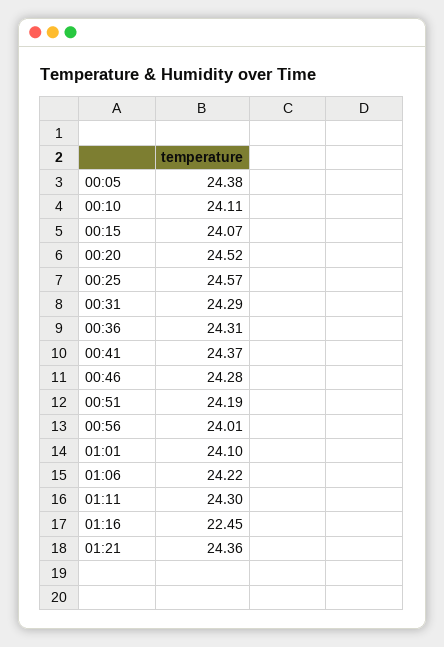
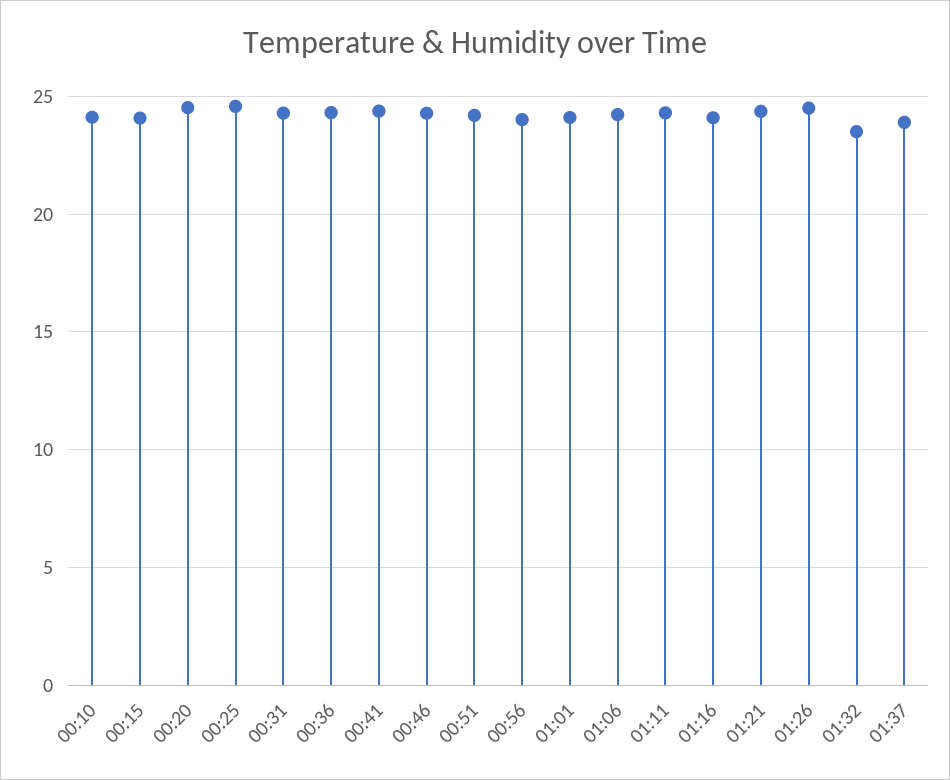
00:05: 24.38 -> none
01:16: 22.45 -> 24
01:26: none -> 24.5
01:32: none -> 23.5
01:37: none -> 24

